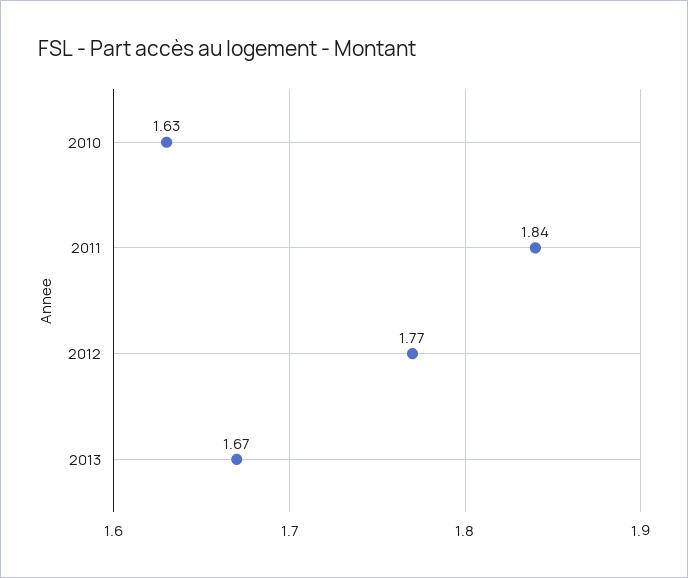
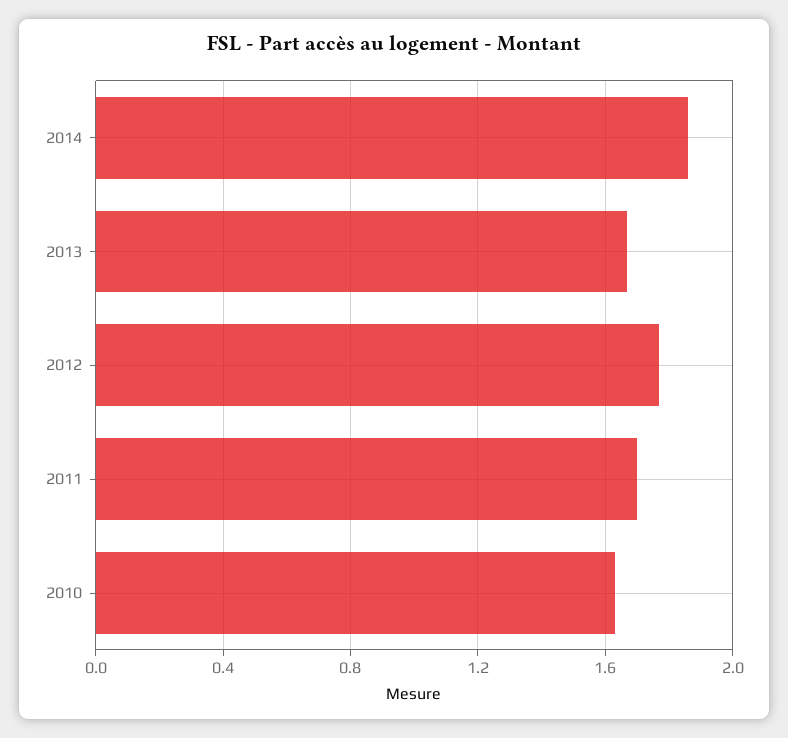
2011: 1.84 -> 1.7
2014: none -> 1.85

